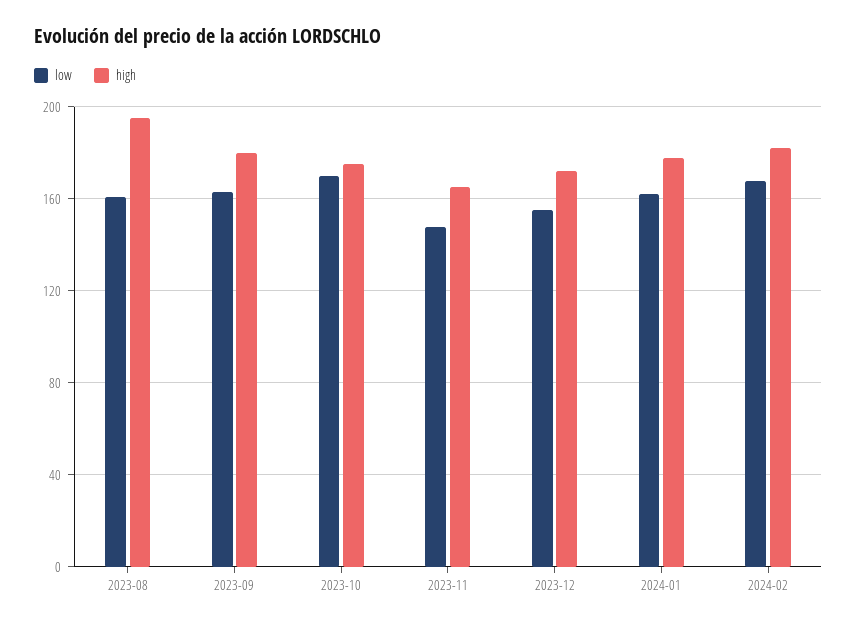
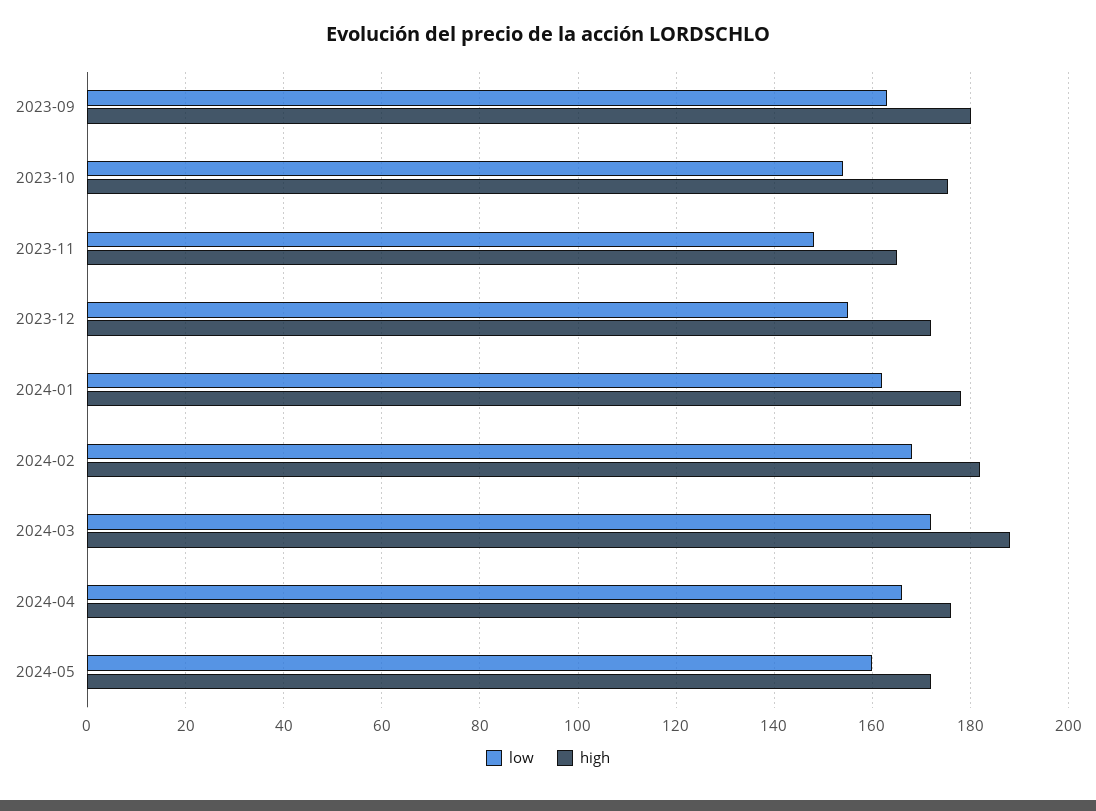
low, 2023-08: 160 -> none
high, 2023-08: 195 -> none
low, 2023-10: 170 -> 154
low, 2024-03: none -> 172
high, 2024-03: none -> 188
low, 2024-04: none -> 166
high, 2024-04: none -> 176
low, 2024-05: none -> 160
high, 2024-05: none -> 172

